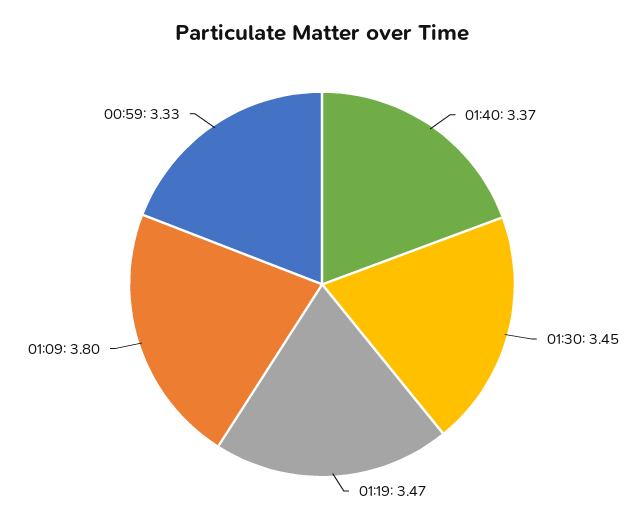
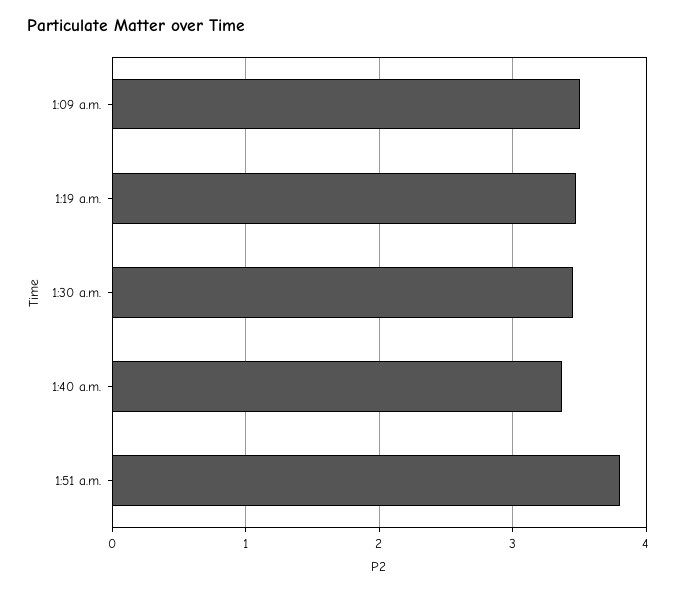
01:09: 3.8 -> 3.5
00:59: 3.33 -> none
1:51 a.m.: none -> 3.8

